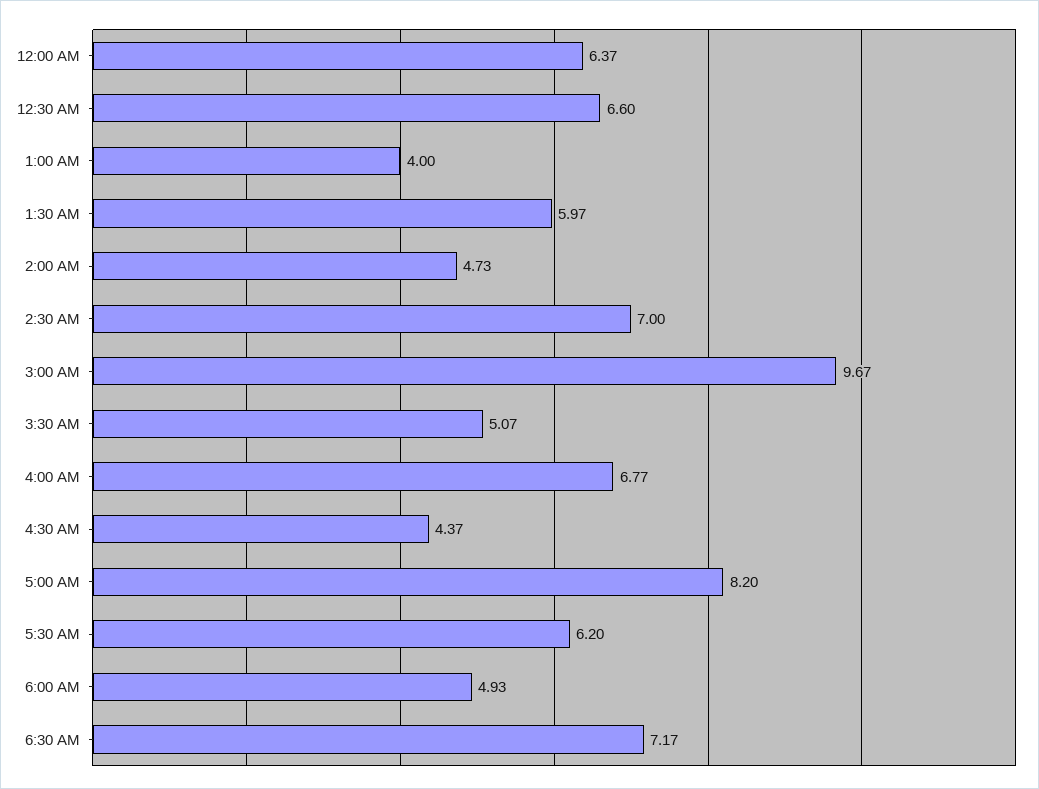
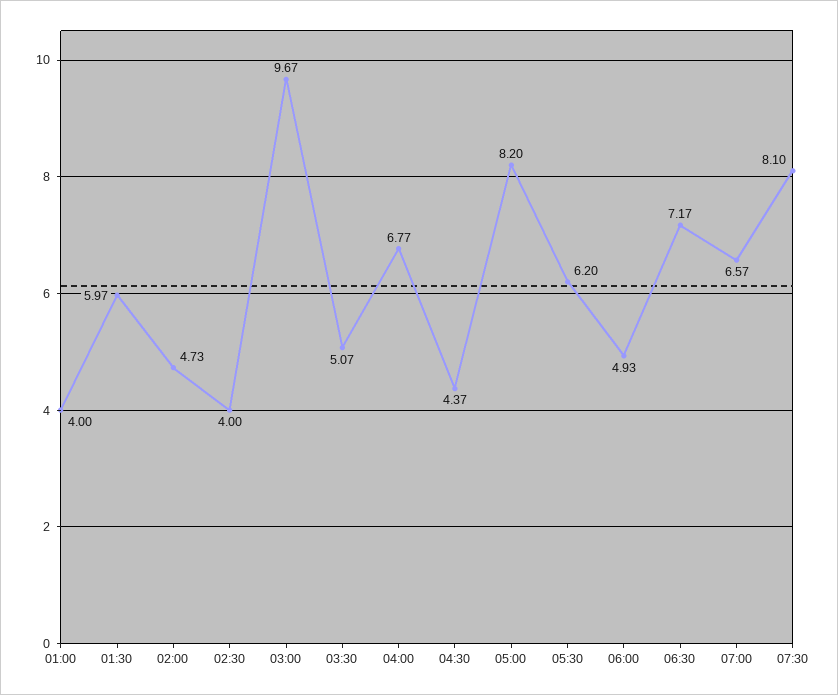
12:00 AM: 6.37 -> none
12:30 AM: 6.6 -> none
2:30 AM: 7 -> 4
07:00: none -> 6.57
07:30: none -> 8.1

